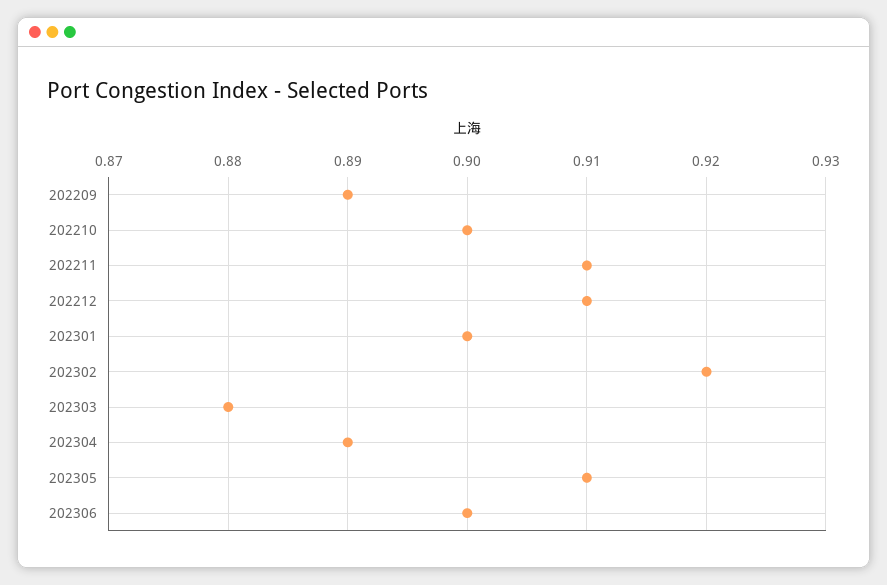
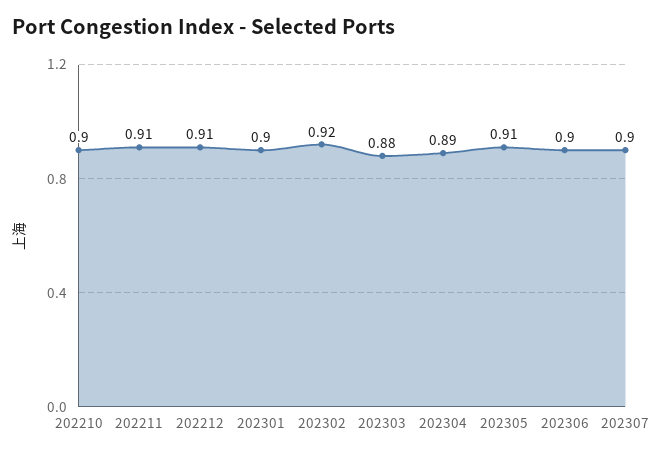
202209: 0.89 -> none
202307: none -> 0.9

